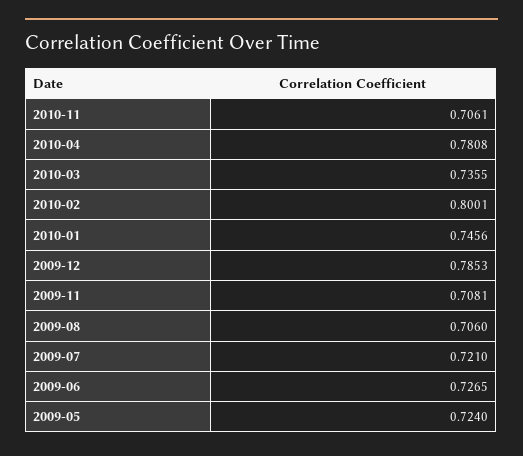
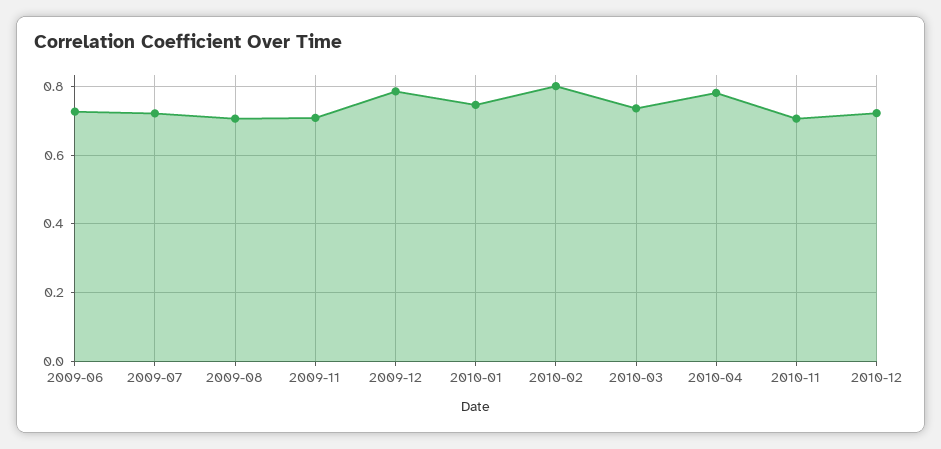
2009-05: 0.724 -> none
2010-12: none -> 0.72

